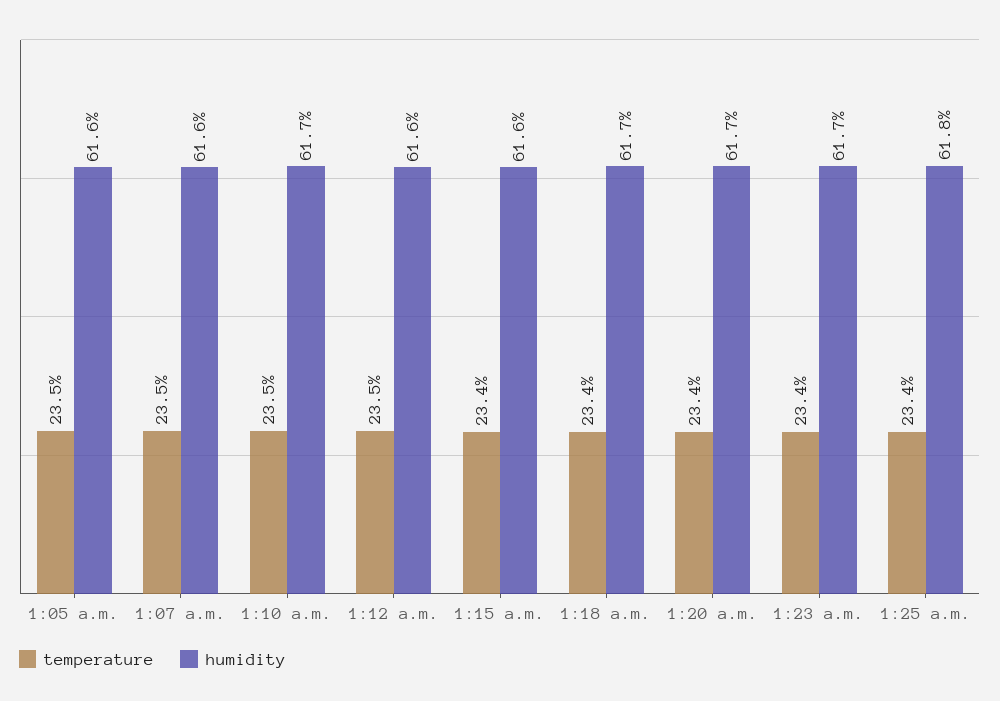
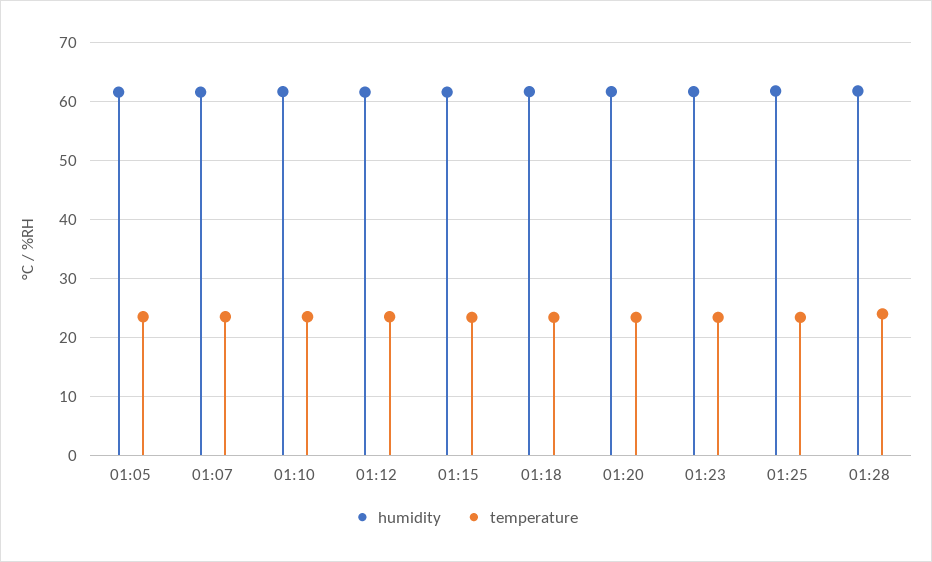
humidity, 01:28: none -> 62
temperature, 01:28: none -> 24

